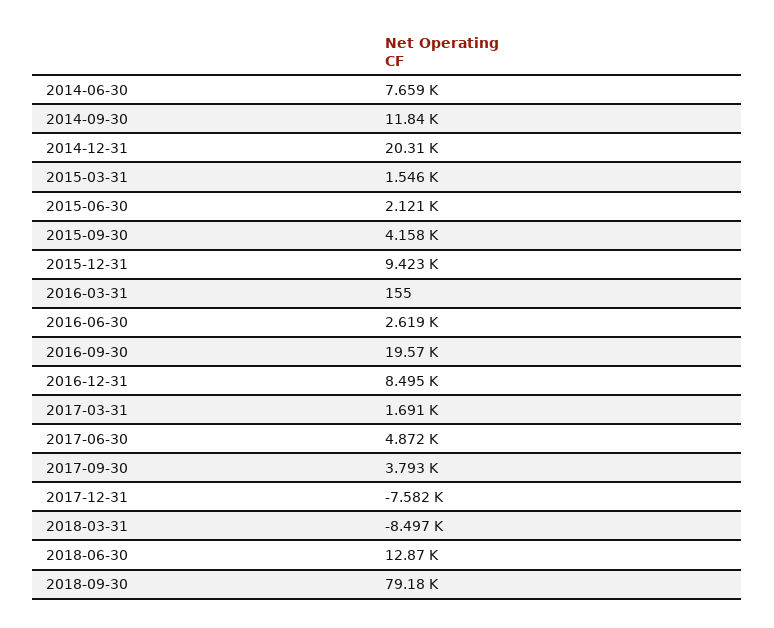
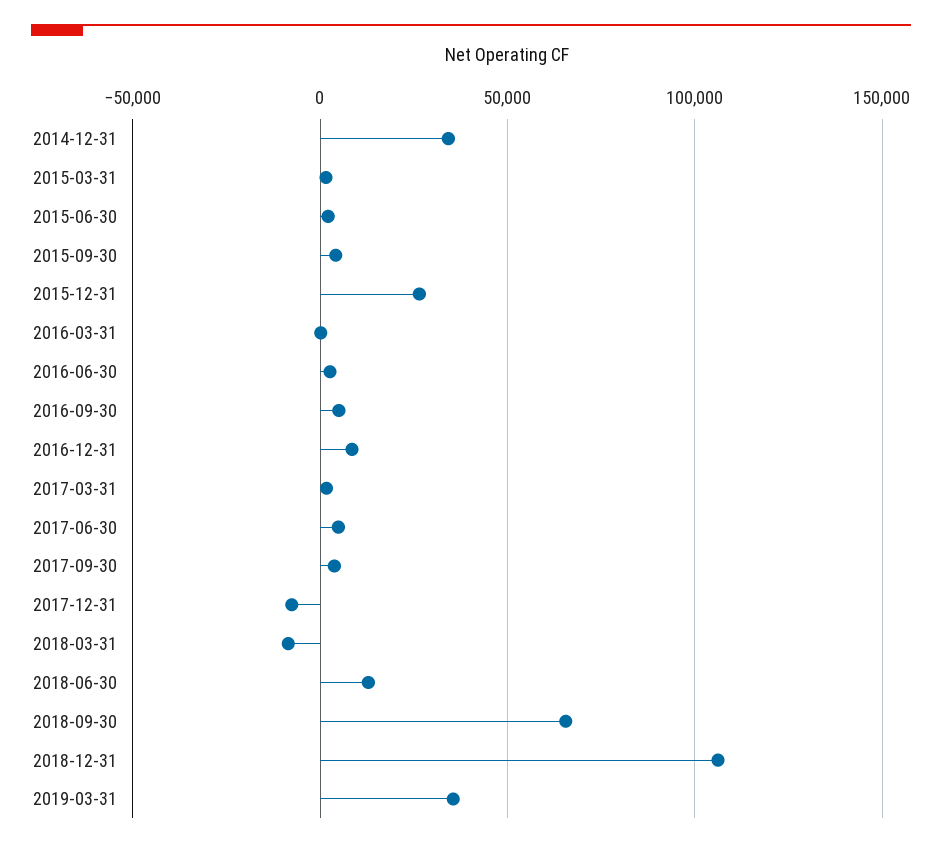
2014-06-30: 7659 -> none
2014-09-30: 11840 -> none
2014-12-31: 20310 -> 35000
2015-12-31: 9423 -> 25000
2016-09-30: 19570 -> 5000
2018-09-30: 79180 -> 65000
2018-12-31: none -> 105000
2019-03-31: none -> 35000

